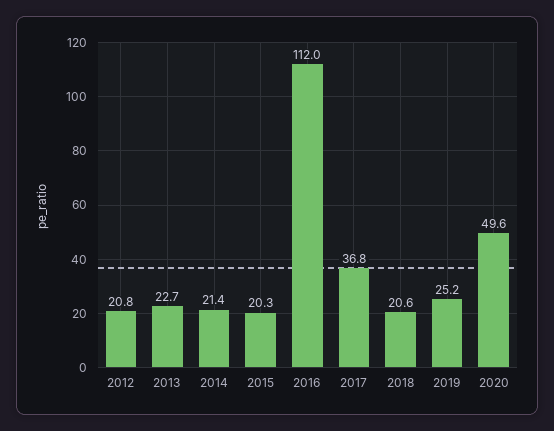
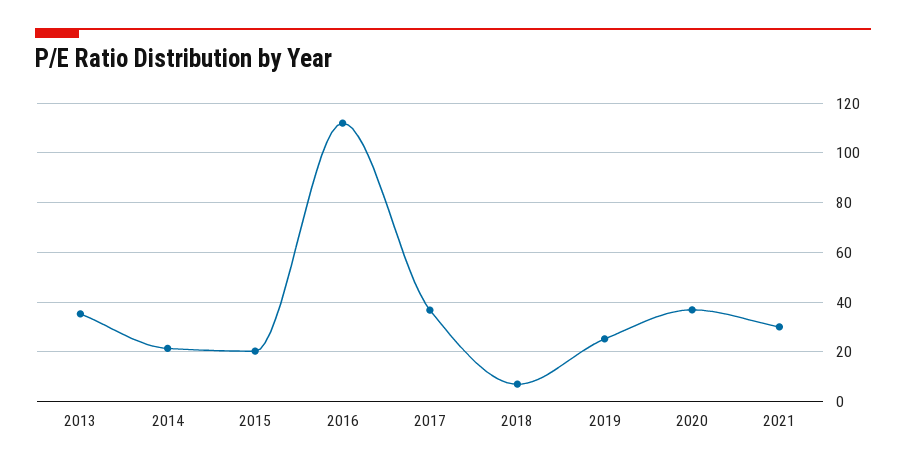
2012: 20.8 -> none
2013: 22.7 -> 35
2018: 20.6 -> 7.5
2020: 49.6 -> 37.5
2021: none -> 30

